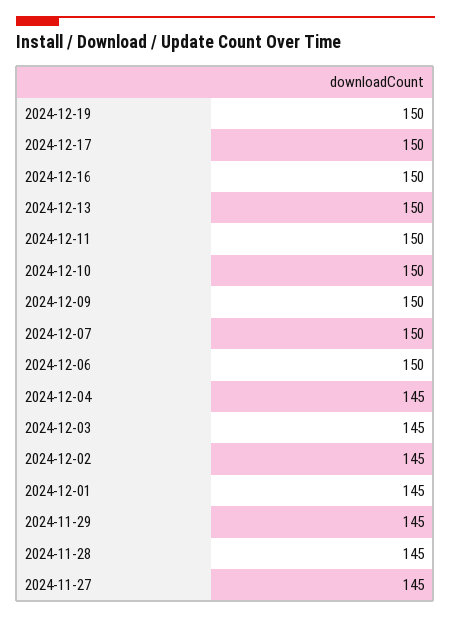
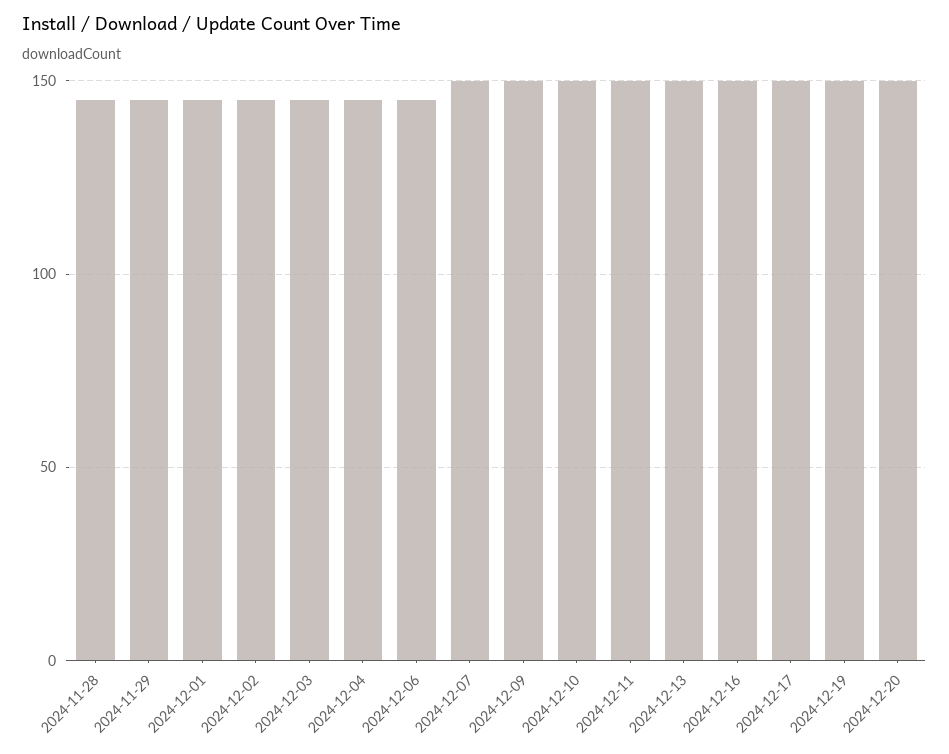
2024-12-06: 150 -> 145
2024-11-27: 145 -> none
2024-12-20: none -> 150

